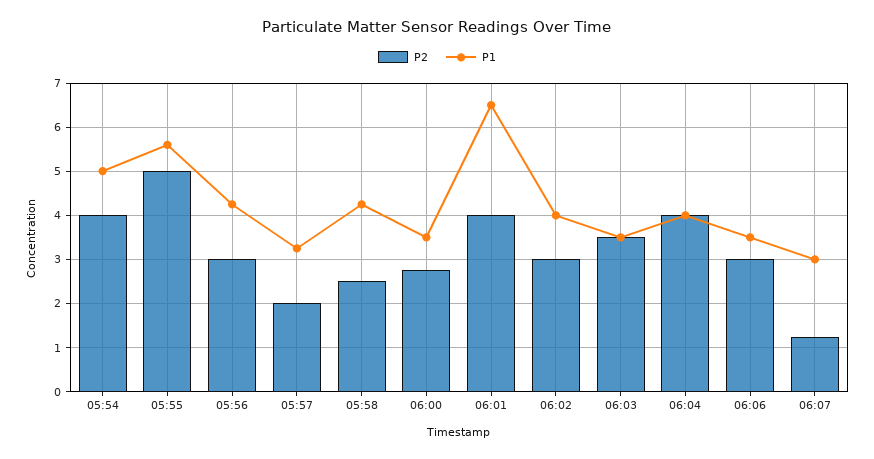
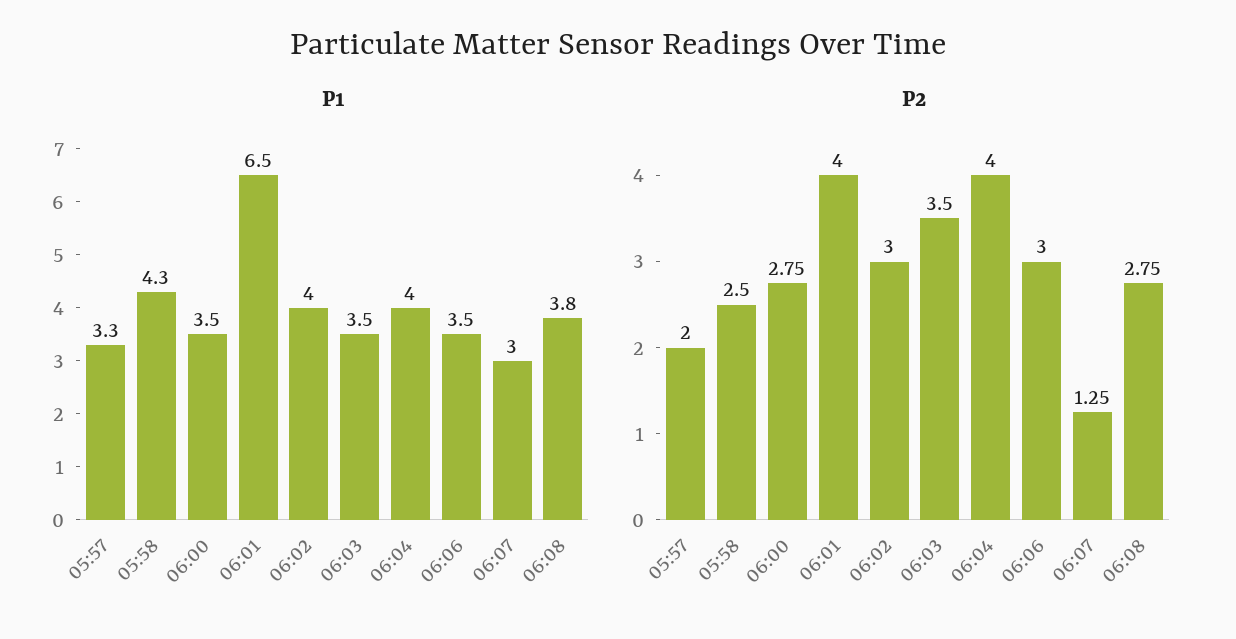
P2, 05:54: 4 -> none
P1, 05:54: 5 -> none
P2, 05:55: 5 -> none
P1, 05:55: 5.6 -> none
P2, 05:56: 3 -> none
P1, 05:56: 4.2 -> none
P1, 06:08: none -> 3.8
P2, 06:08: none -> 2.75

